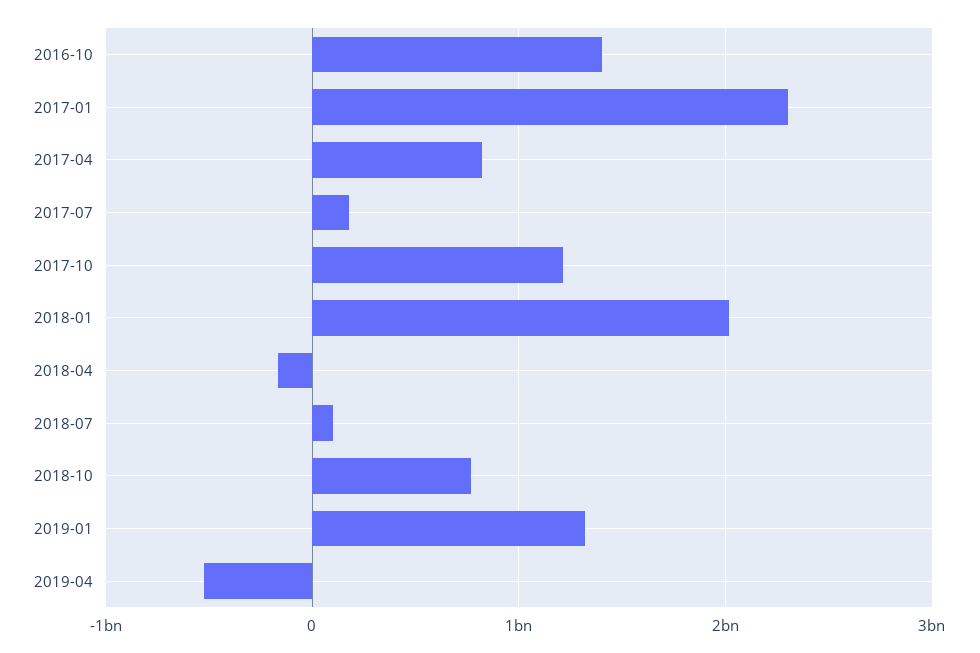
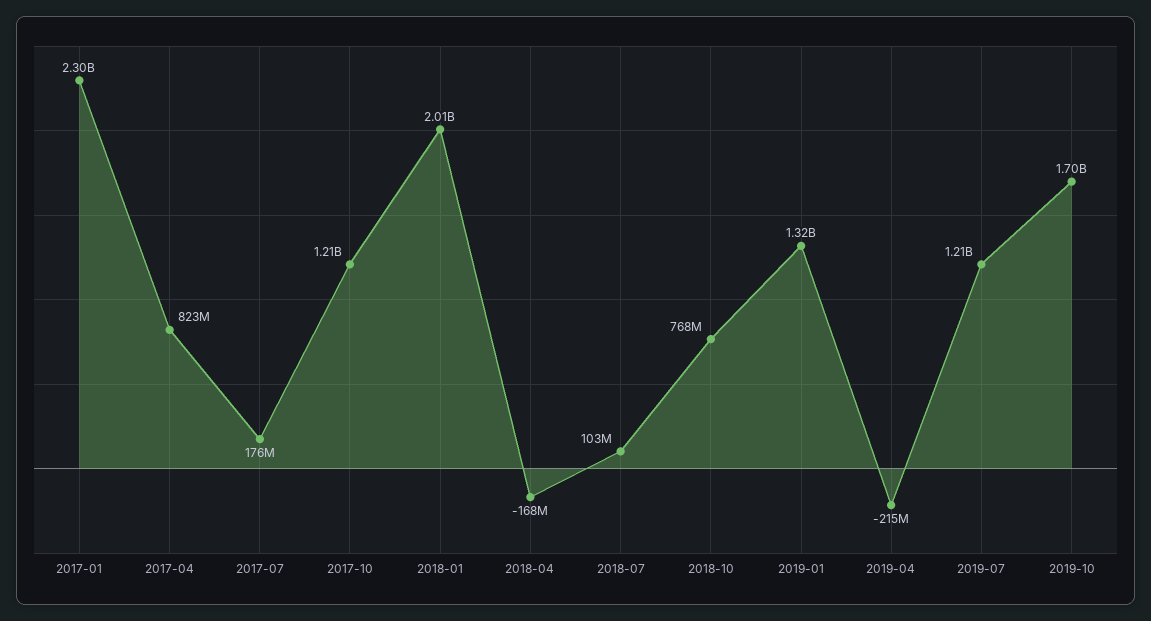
2016-10: 1400000000 -> none
2019-04: -500000000 -> -215000000
2019-07: none -> 1210000000
2019-10: none -> 1700000000

